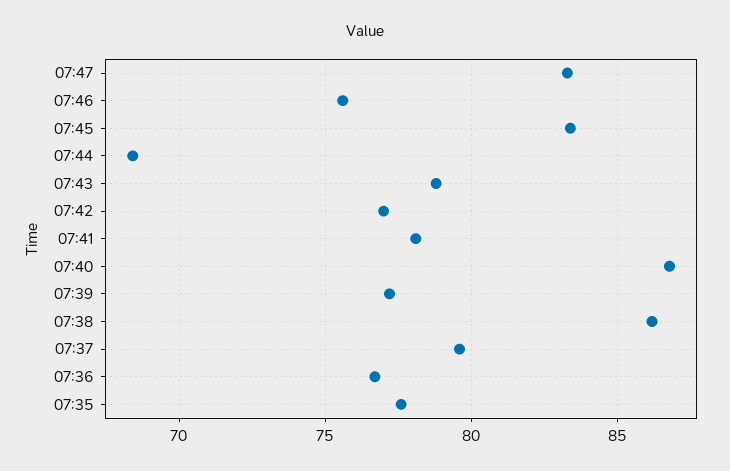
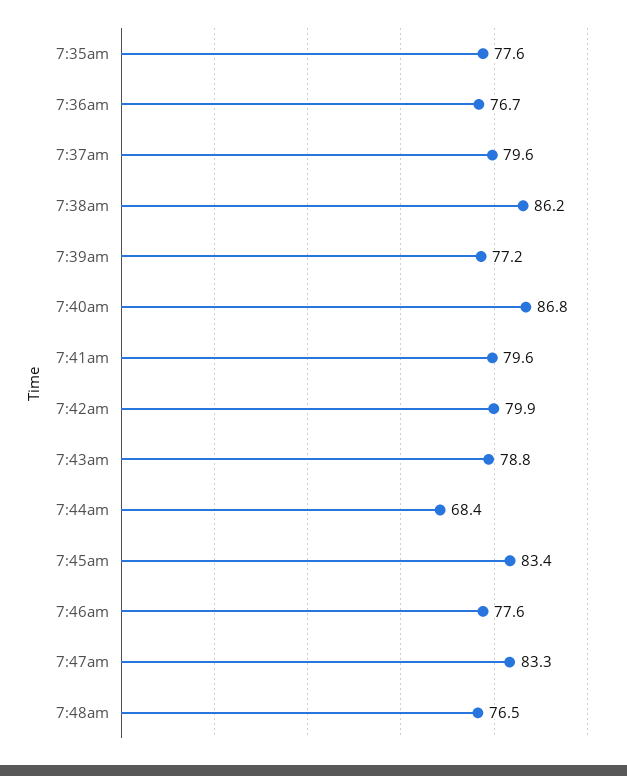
07:46: 75.5 -> 77.6
07:42: 77 -> 79.9
07:41: 78 -> 79.6
7:48am: none -> 76.5

